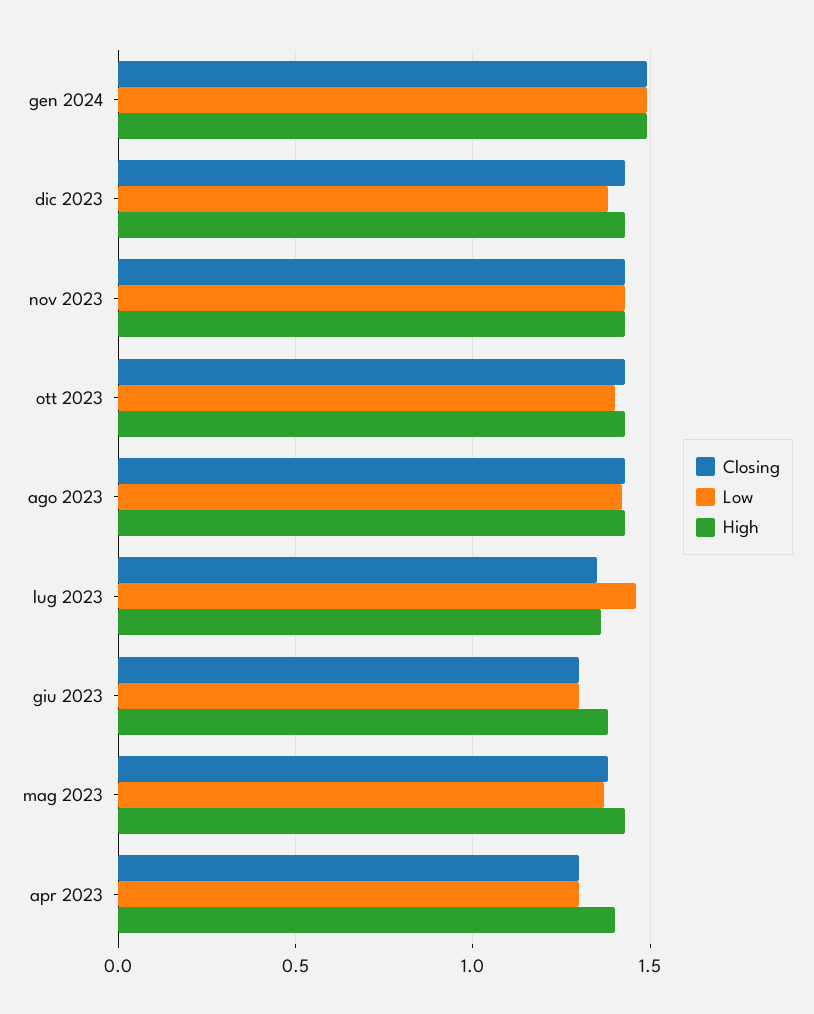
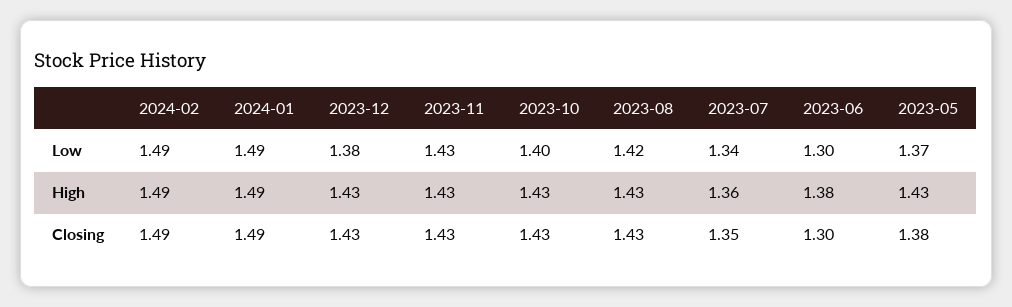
Low, lug 2023: 1.45 -> 1.34
Closing, apr 2023: 1.3 -> none
Low, apr 2023: 1.3 -> none
High, apr 2023: 1.4 -> none
Low, 2024-02: none -> 1.49
High, 2024-02: none -> 1.49
Closing, 2024-02: none -> 1.49

